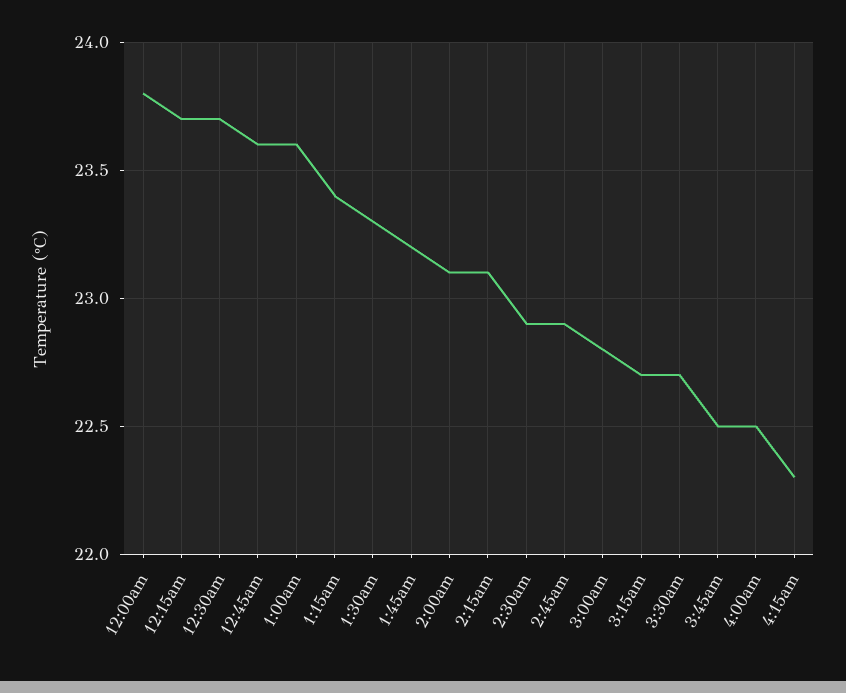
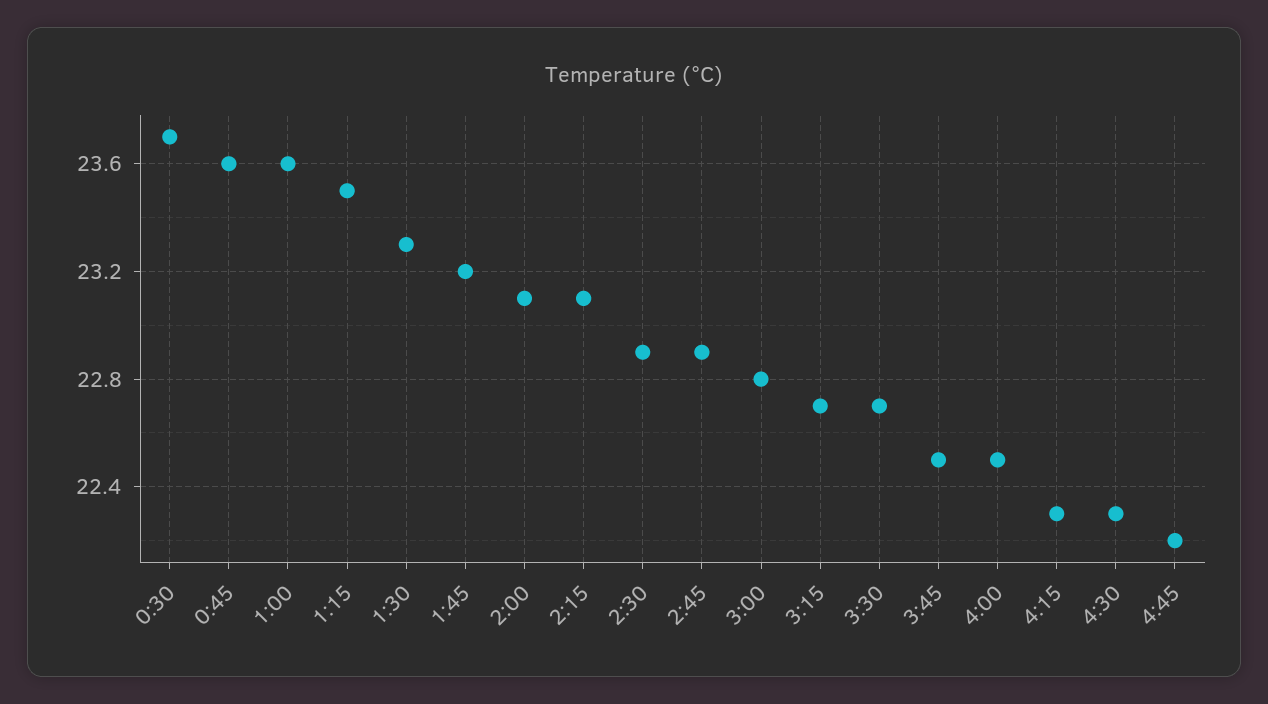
12:00am: 23.8 -> none
12:15am: 23.7 -> none
1:15am: 23.4 -> 23.5
4:30: none -> 22.3
4:45: none -> 22.2

